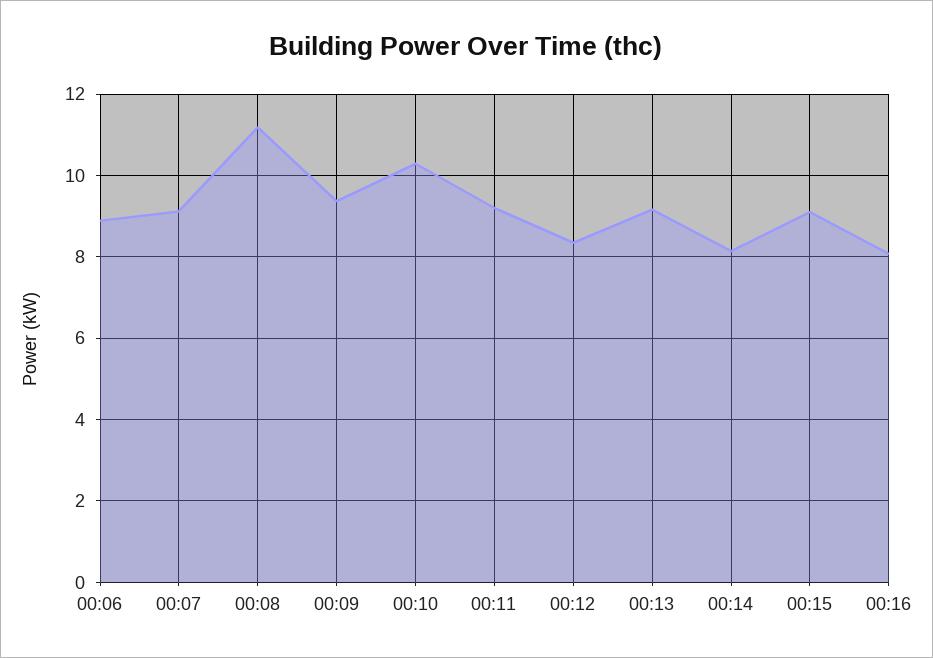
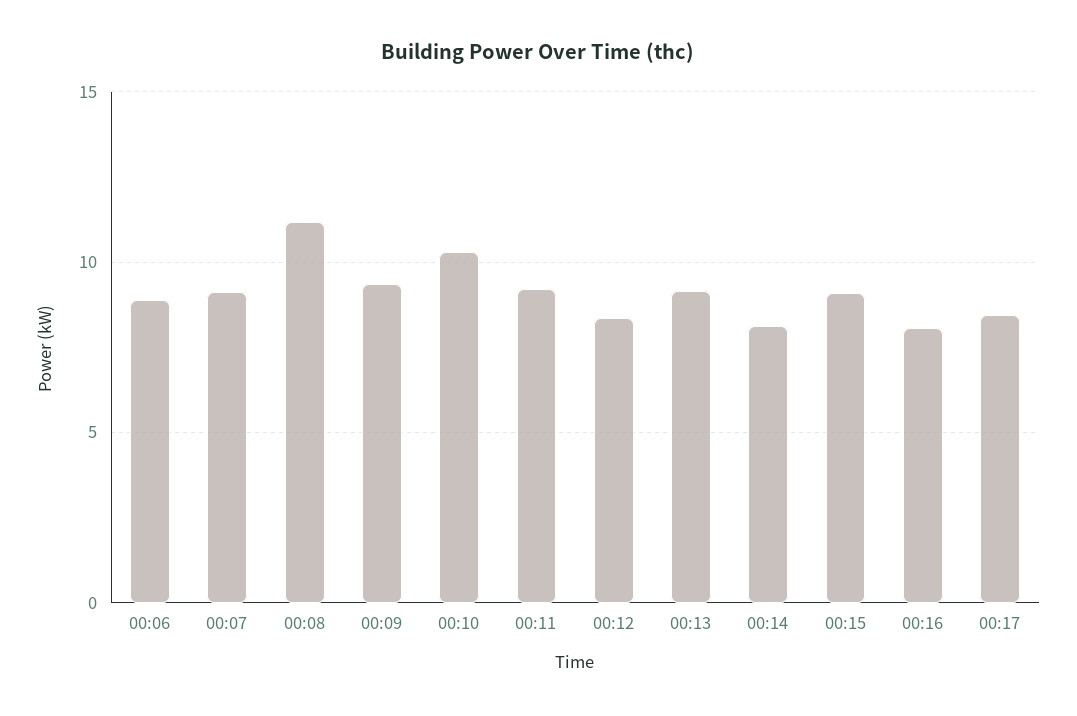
00:17: none -> 8.5

